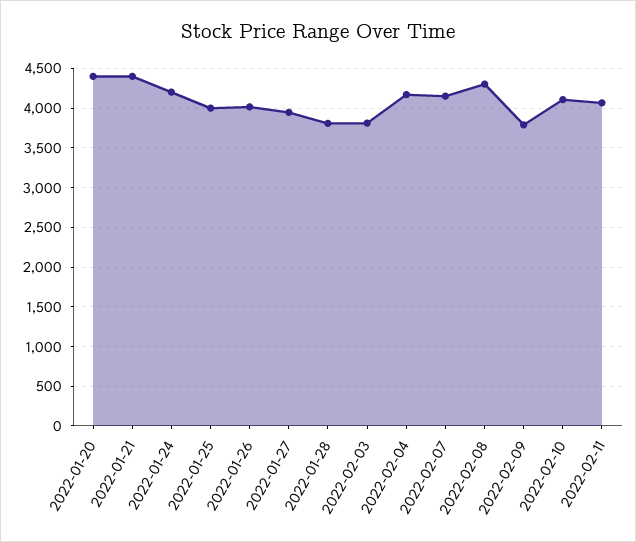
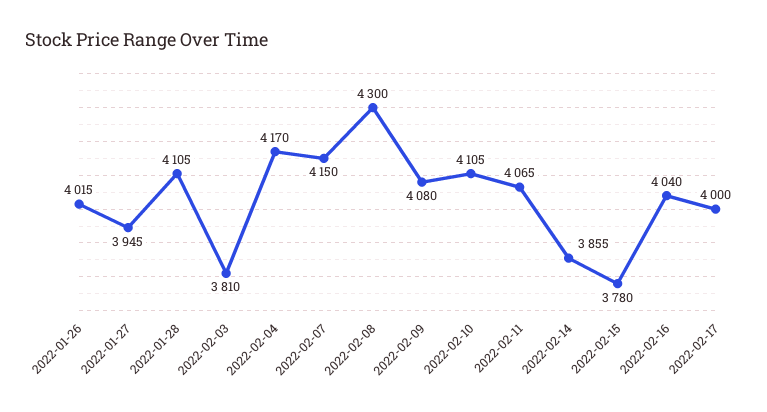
2022-01-20: 4400 -> none
2022-01-21: 4400 -> none
2022-01-24: 4200 -> none
2022-01-25: 4000 -> none
2022-01-28: 3800 -> 4105
2022-02-09: 3800 -> 4080
2022-02-14: none -> 3855
2022-02-15: none -> 3780
2022-02-16: none -> 4040
2022-02-17: none -> 4000

